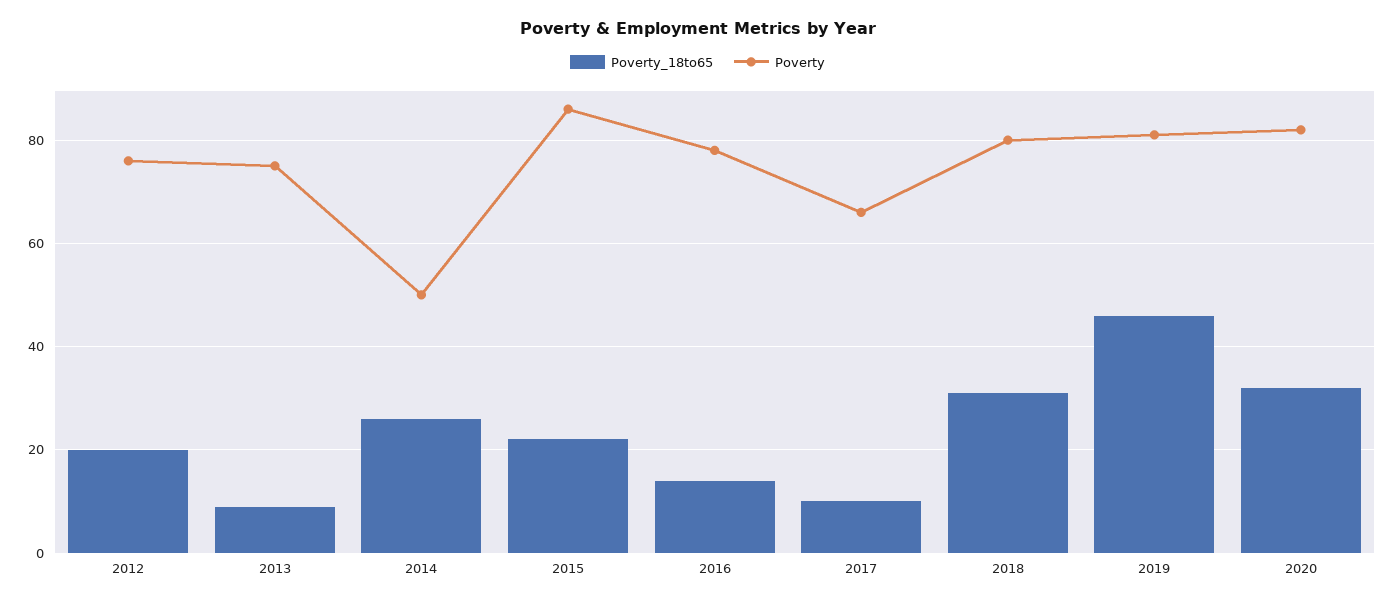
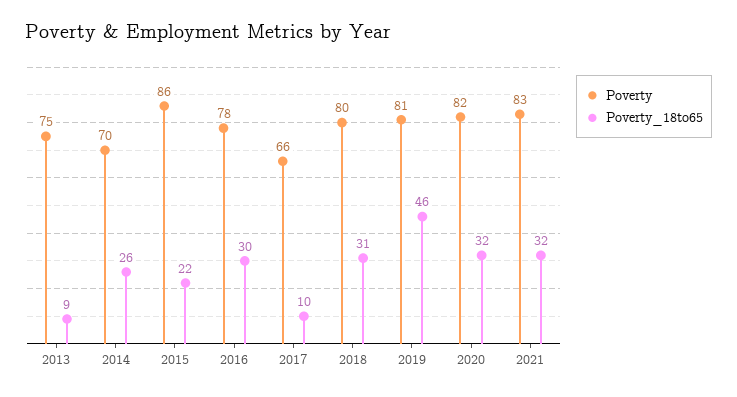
Poverty_18to65, 2012: 20 -> none
Poverty, 2012: 75 -> none
Poverty, 2014: 50 -> 70
Poverty_18to65, 2016: 15 -> 30
Poverty, 2021: none -> 83
Poverty_18to65, 2021: none -> 32

